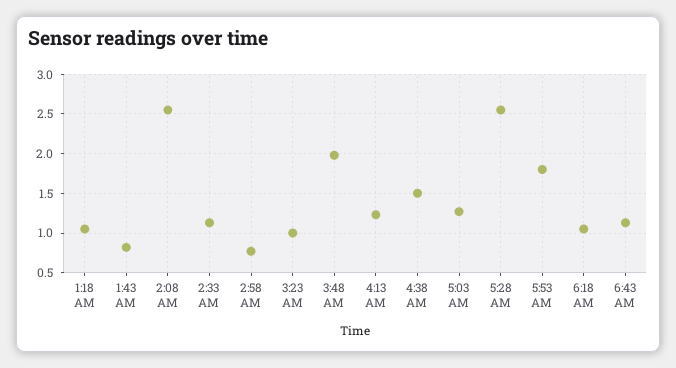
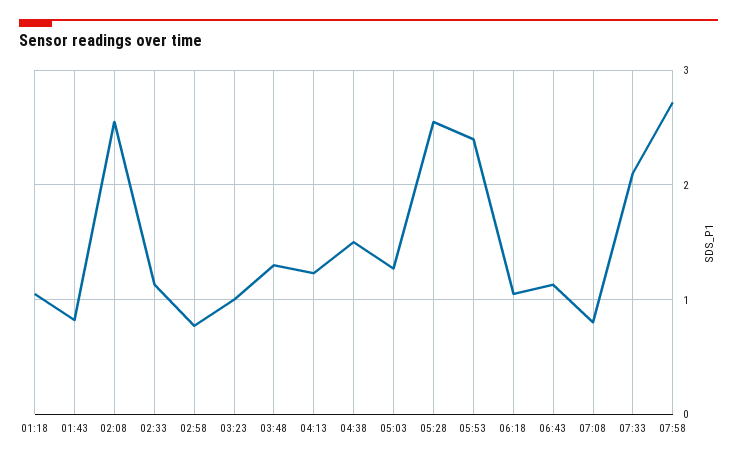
3:48 AM: 2 -> 1.3
5:53 AM: 1.8 -> 2.4
07:08: none -> 0.8
07:33: none -> 2.1
07:58: none -> 2.7

